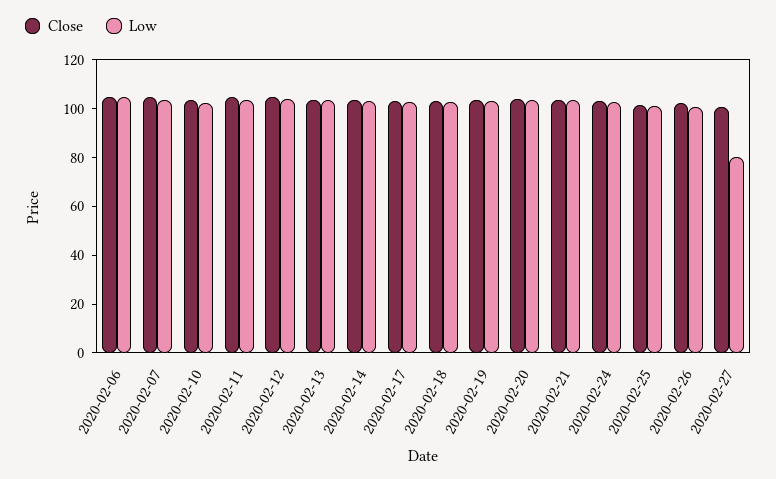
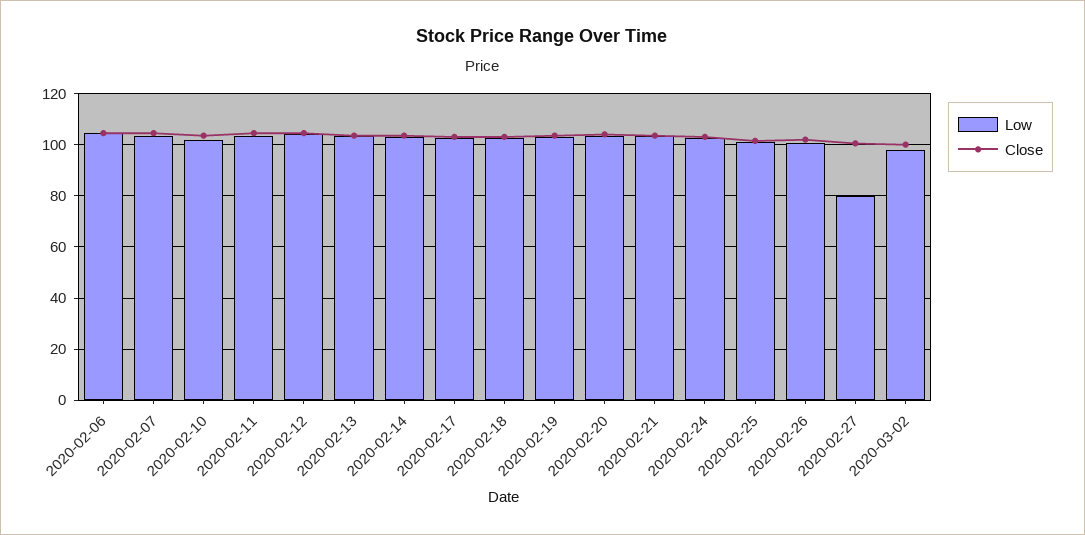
Low, 2020-03-02: none -> 97.5
Close, 2020-03-02: none -> 100

